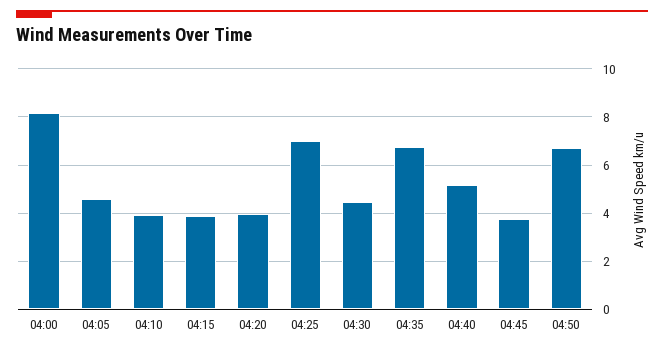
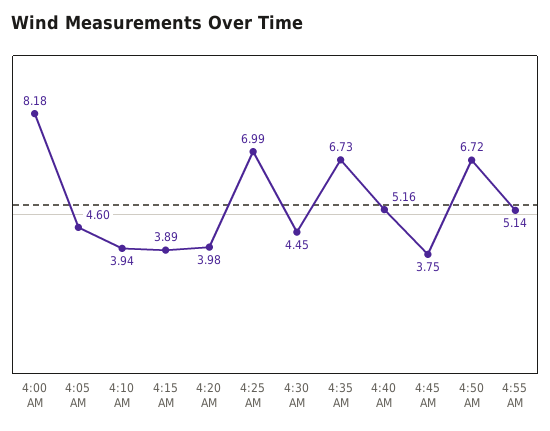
4:55 AM: none -> 5.14

